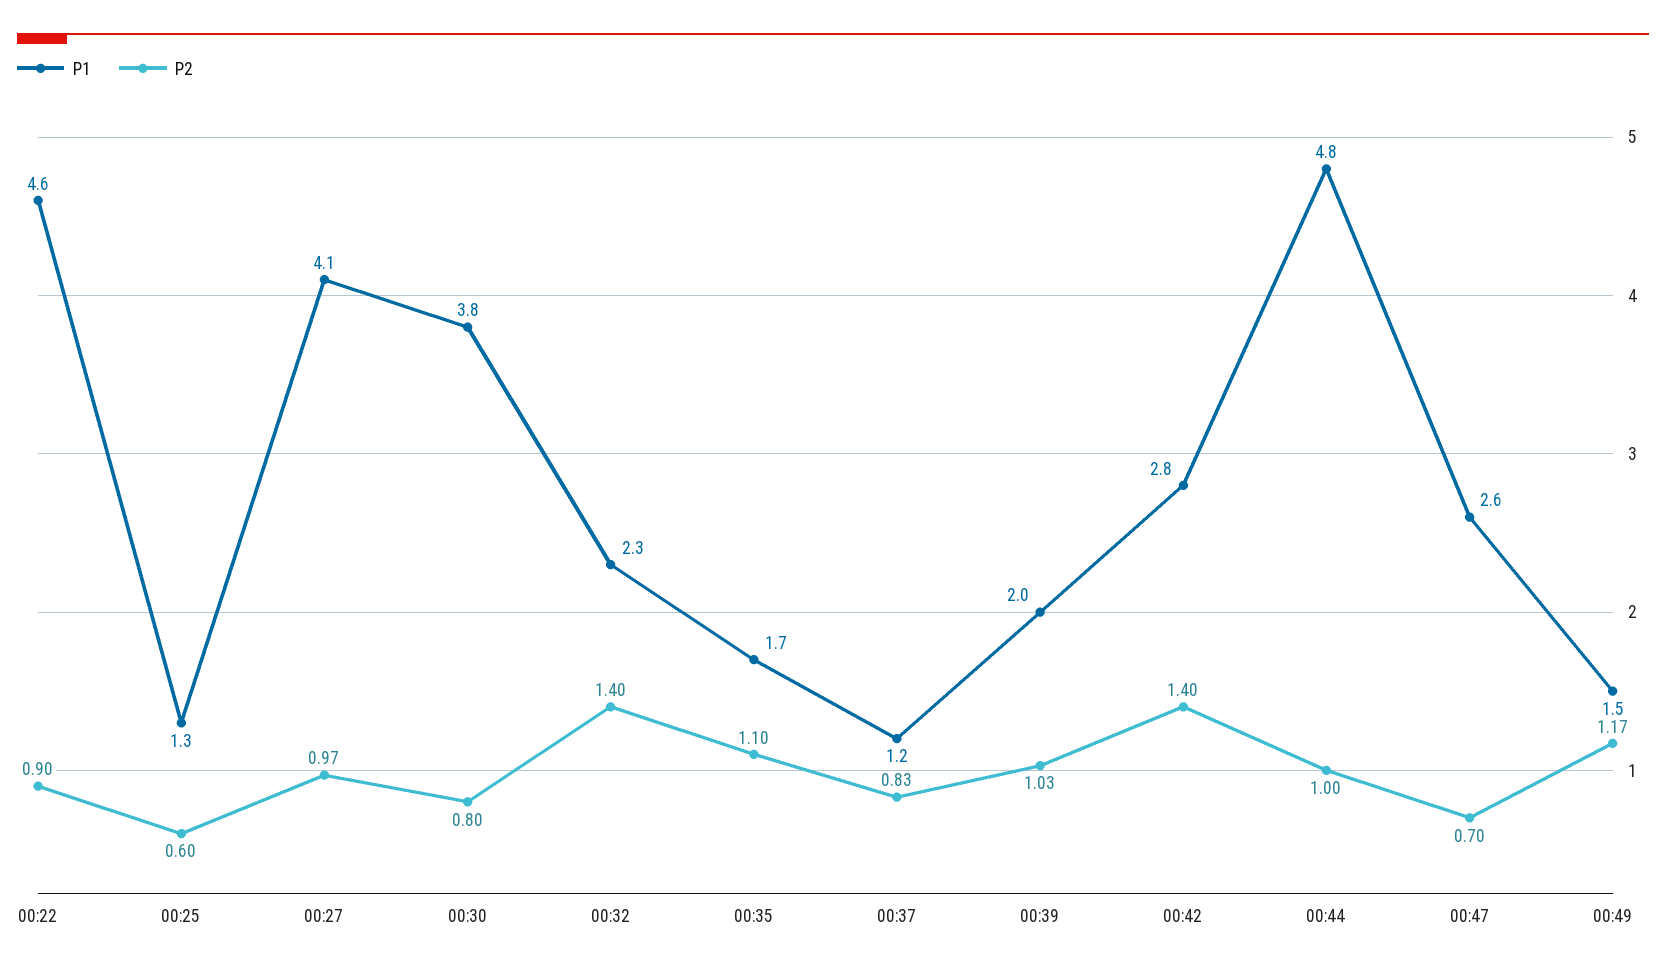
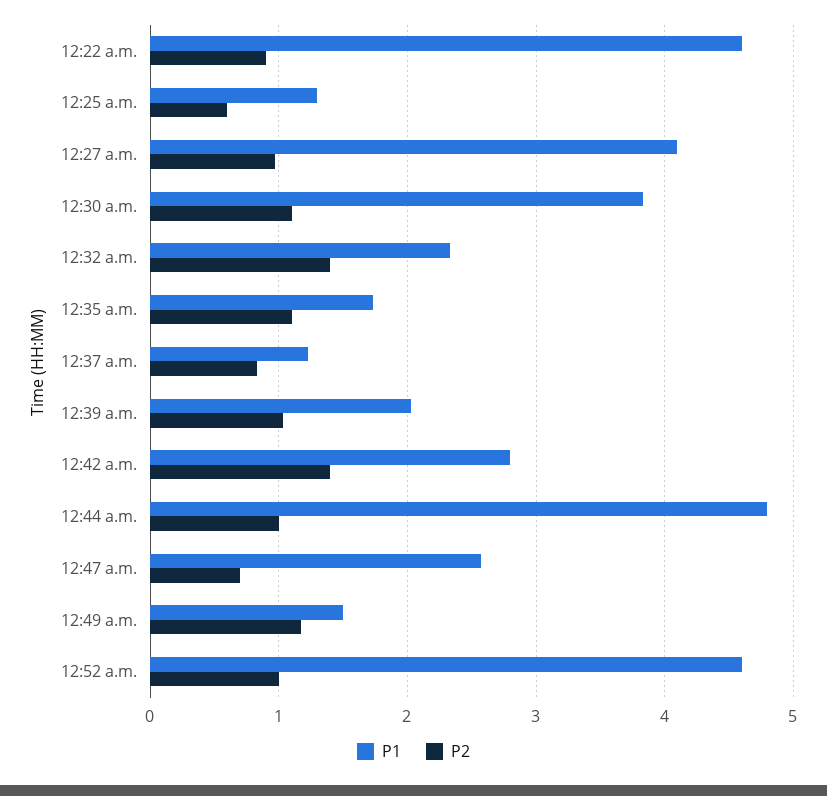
P2, 00:30: 0.8 -> 1.1
P1, 12:52 a.m.: none -> 4.6
P2, 12:52 a.m.: none -> 1

